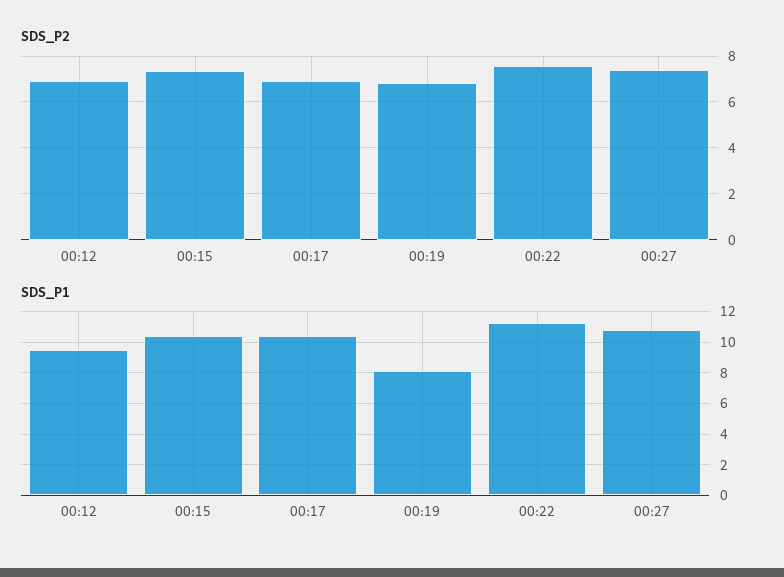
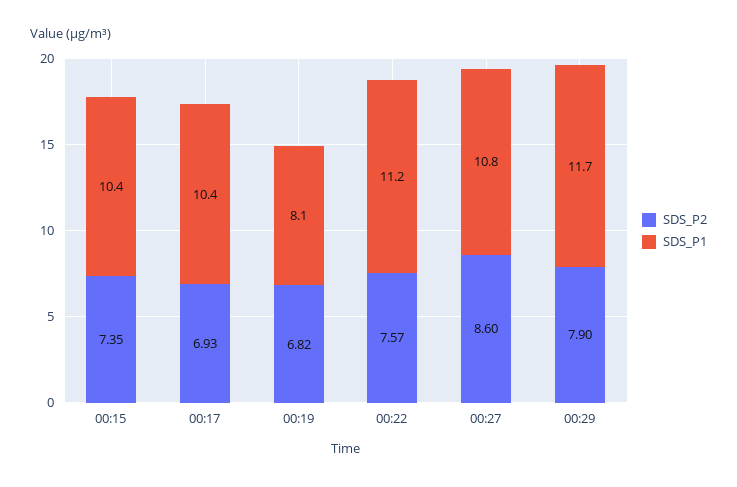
SDS_P2, 00:12: 7 -> none
SDS_P2, 00:27: 7.5 -> 8.6
SDS_P1, 00:12: 9.5 -> none
SDS_P2, 00:29: none -> 7.9
SDS_P1, 00:29: none -> 11.7

